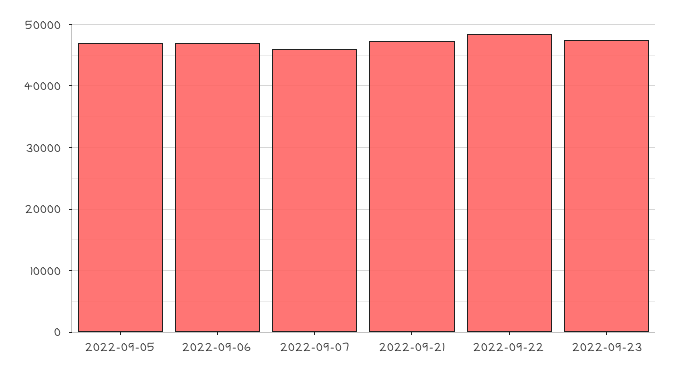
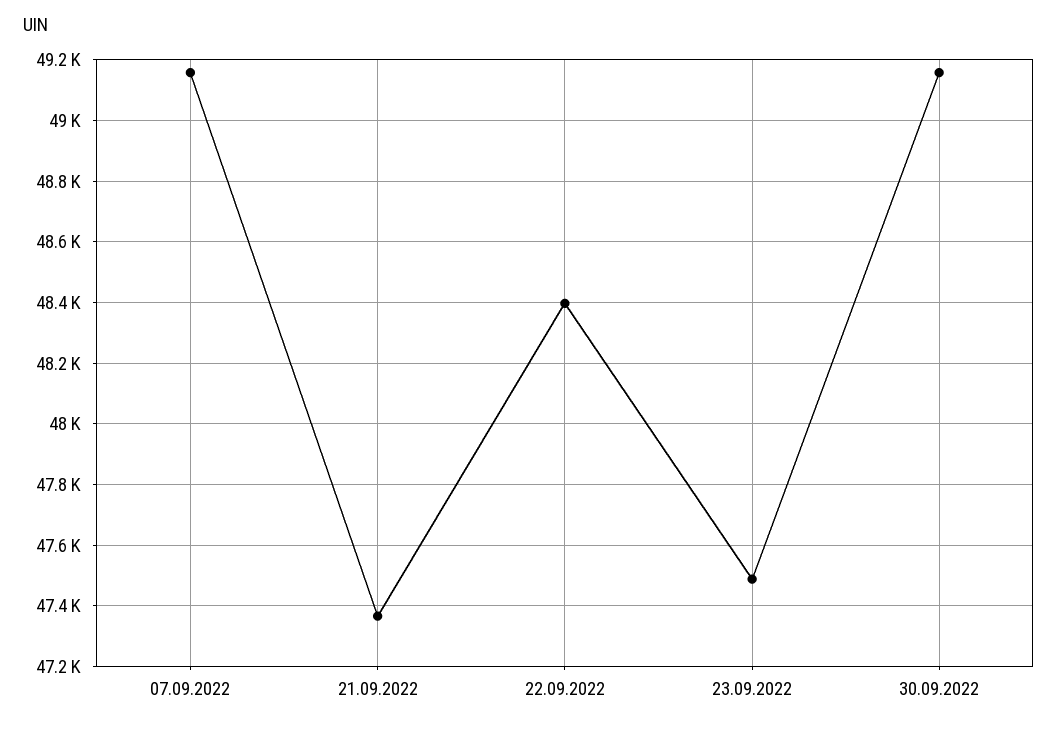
2022-09-05: 47000 -> none
2022-09-06: 47000 -> none
2022-09-07: 46000 -> 49160
30.09.2022: none -> 49160

